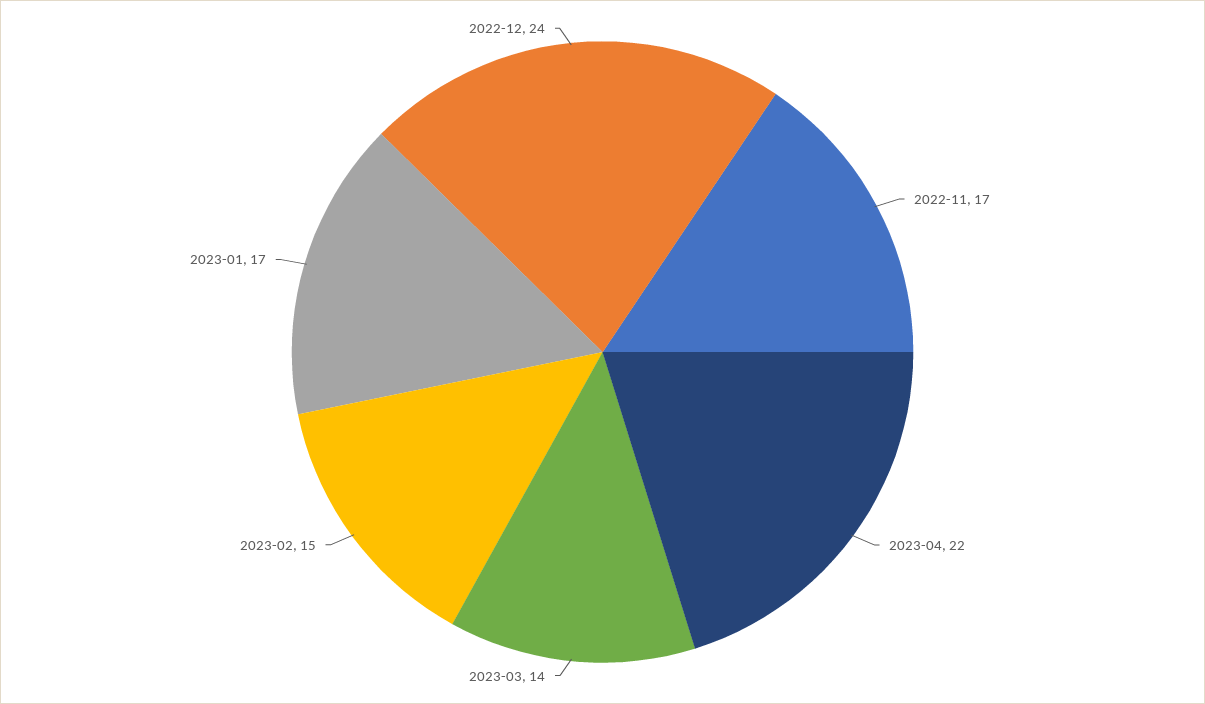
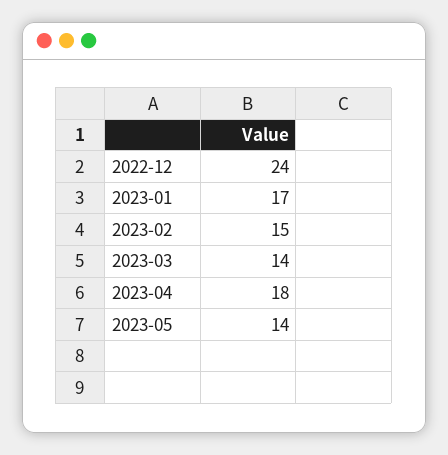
2022-11: 17 -> none
2023-04: 22 -> 18
2023-05: none -> 14

